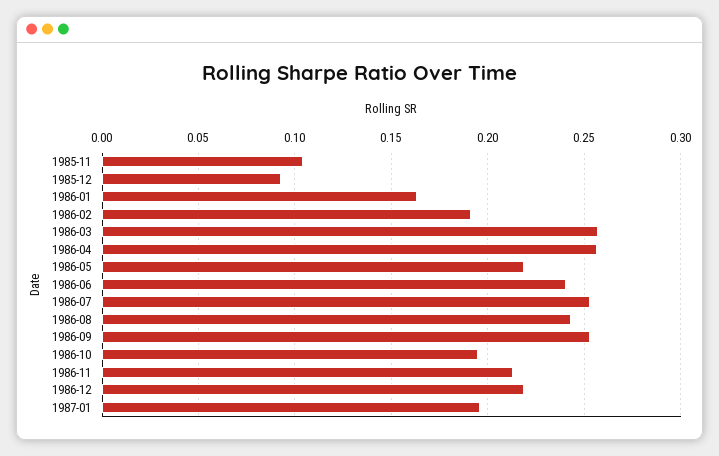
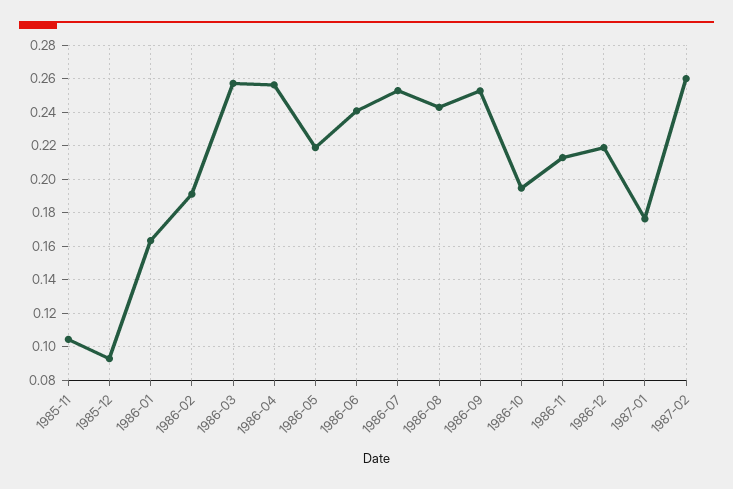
1987-01: 0.195 -> 0.175
1987-02: none -> 0.26

